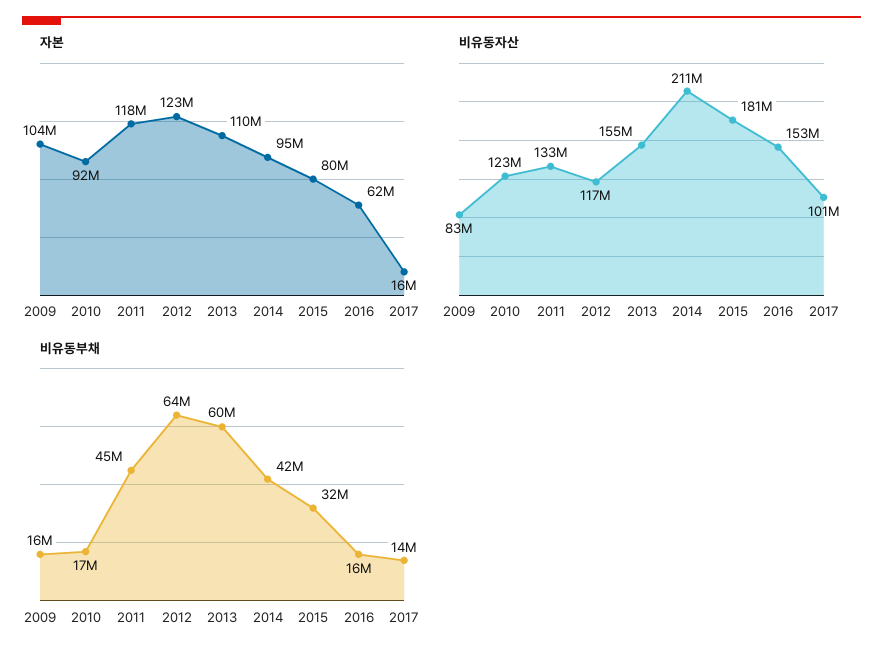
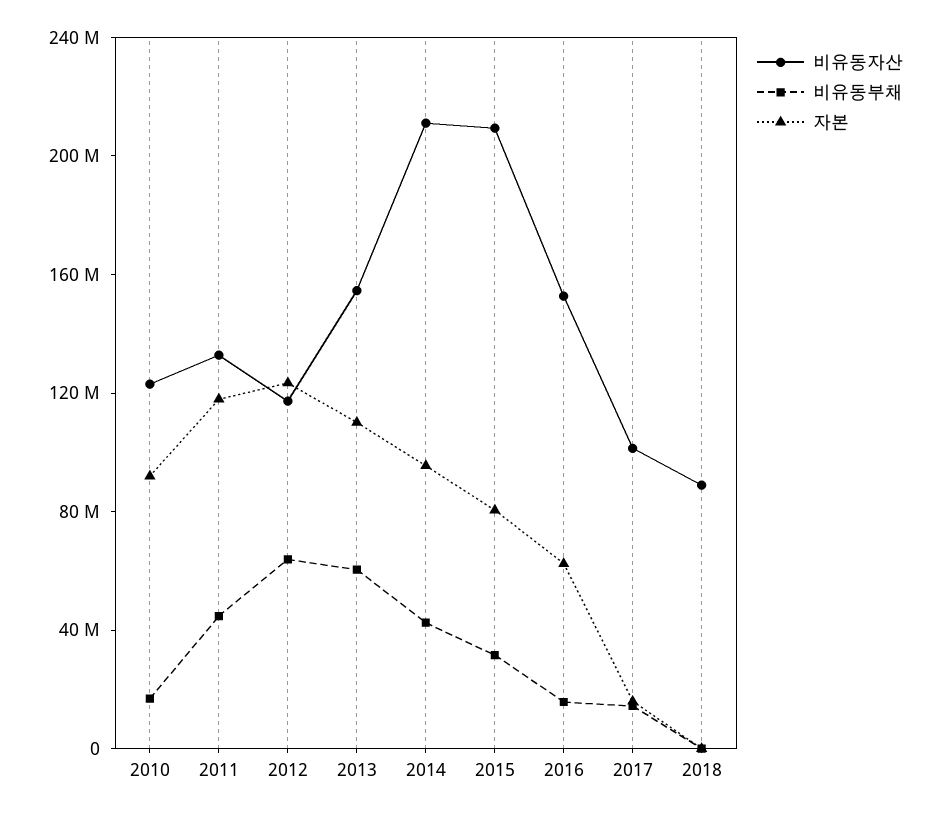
자본, 2009: 104000000 -> none
비유동자산, 2009: 83000000 -> none
비유동자산, 2015: 181000000 -> 210000000
비유동부채, 2009: 16000000 -> none
비유동자산, 2018: none -> 90000000
비유동부채, 2018: none -> 0
자본, 2018: none -> 0

